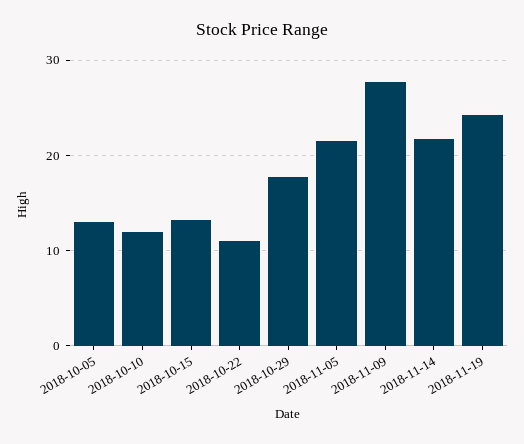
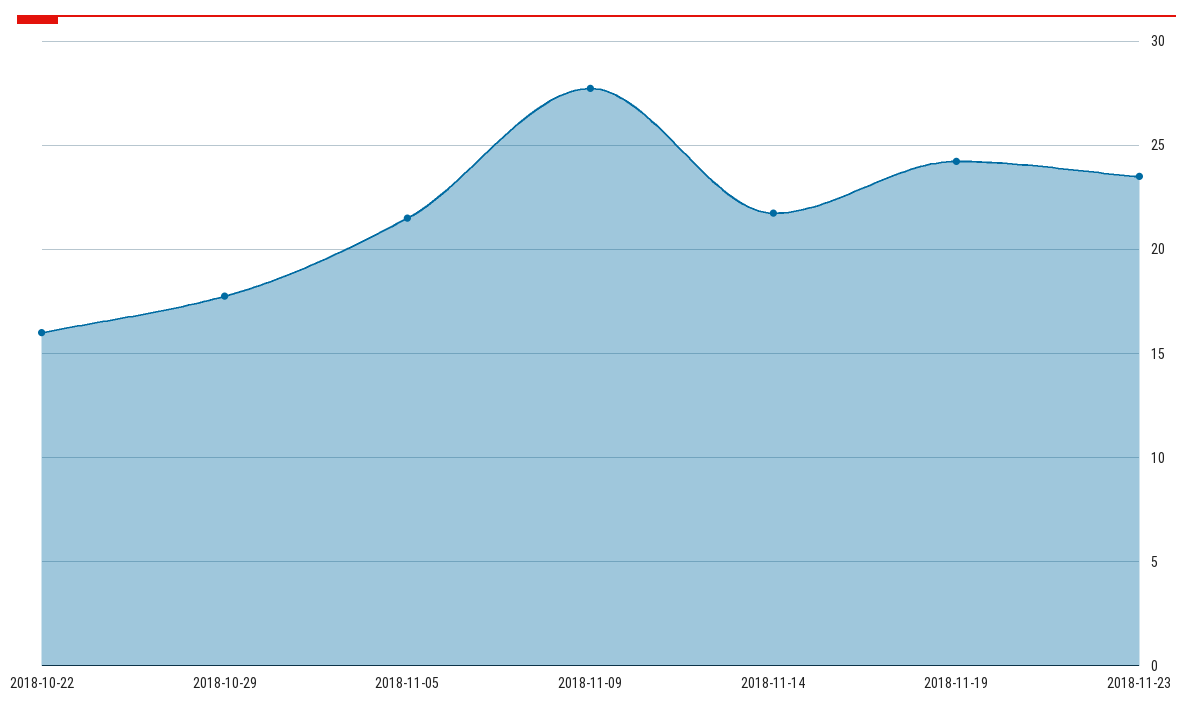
2018-10-05: 13 -> none
2018-10-10: 12 -> none
2018-10-15: 13 -> none
2018-10-22: 11 -> 16
2018-11-23: none -> 23.5

